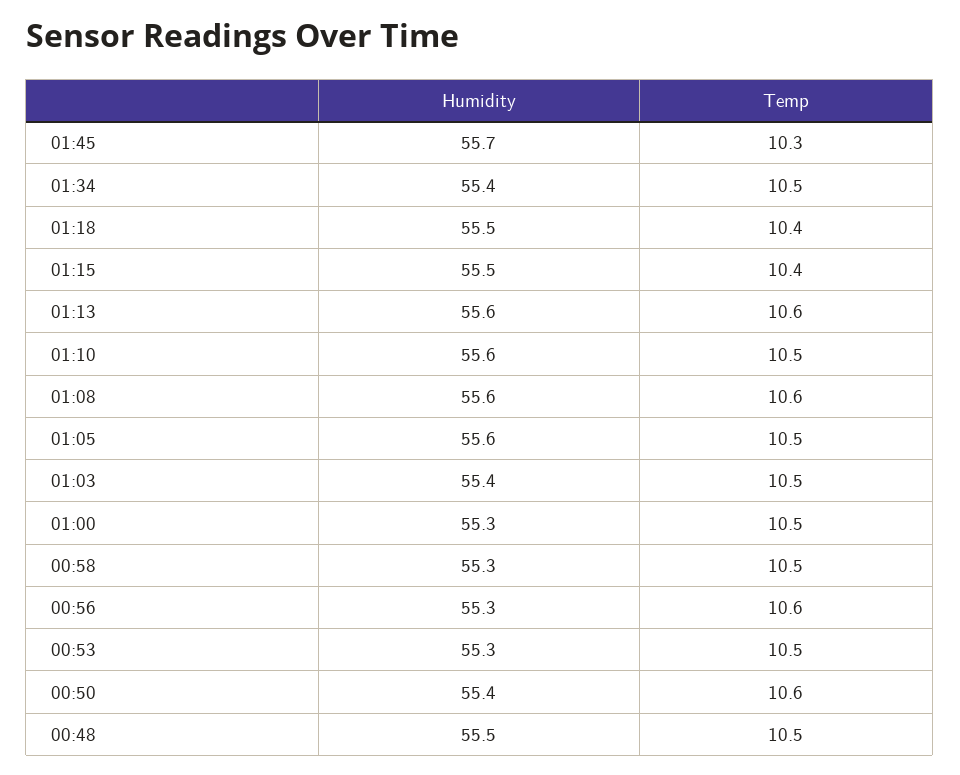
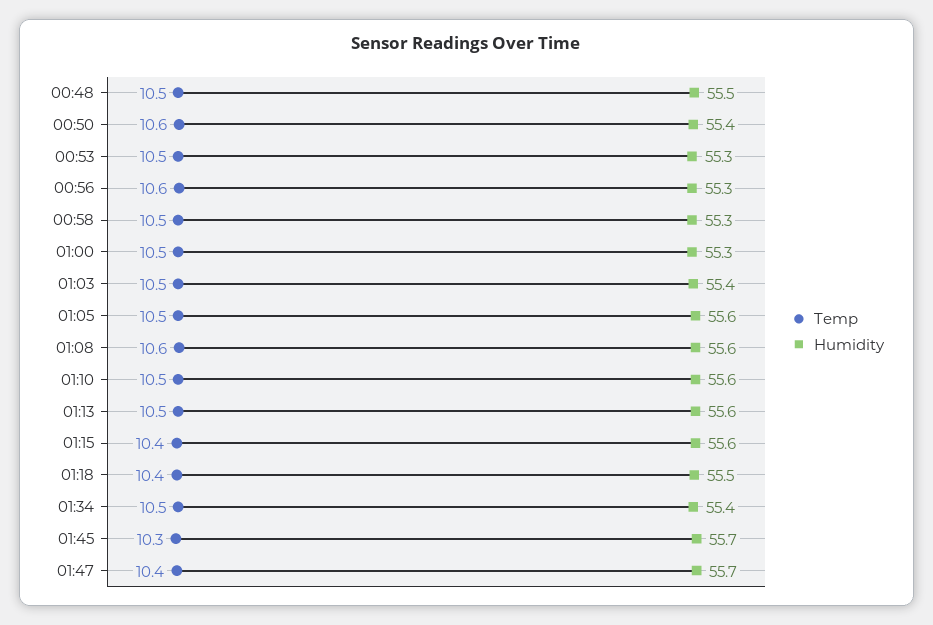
Humidity, 01:15: 55.5 -> 55.6
Temp, 01:13: 10.6 -> 10.5
Temp, 01:47: none -> 10.4
Humidity, 01:47: none -> 55.7

